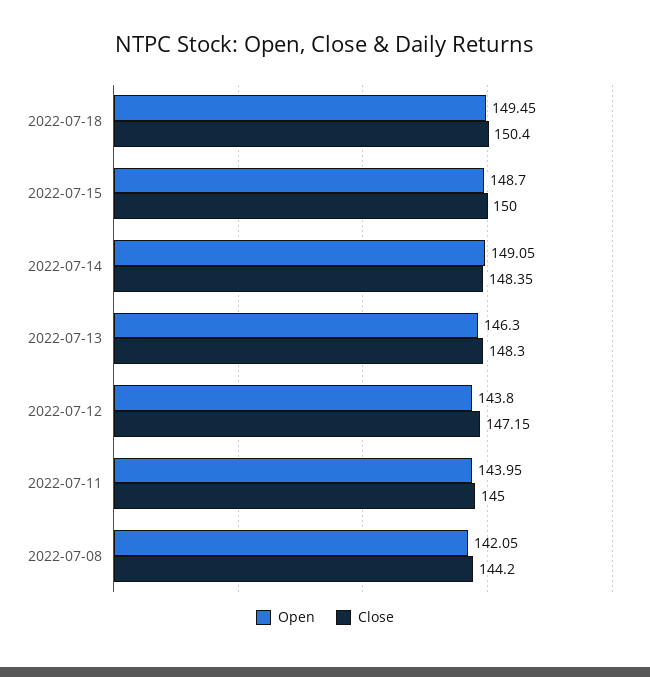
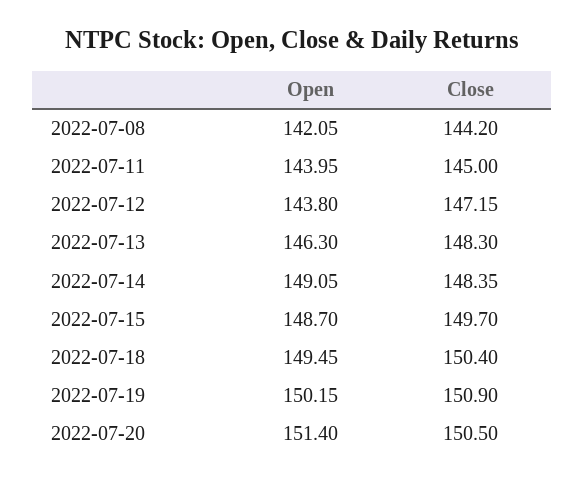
Close, 2022-07-15: 150 -> 149.7
Open, 2022-07-19: none -> 150.15
Close, 2022-07-19: none -> 150.9
Open, 2022-07-20: none -> 151.4
Close, 2022-07-20: none -> 150.5

